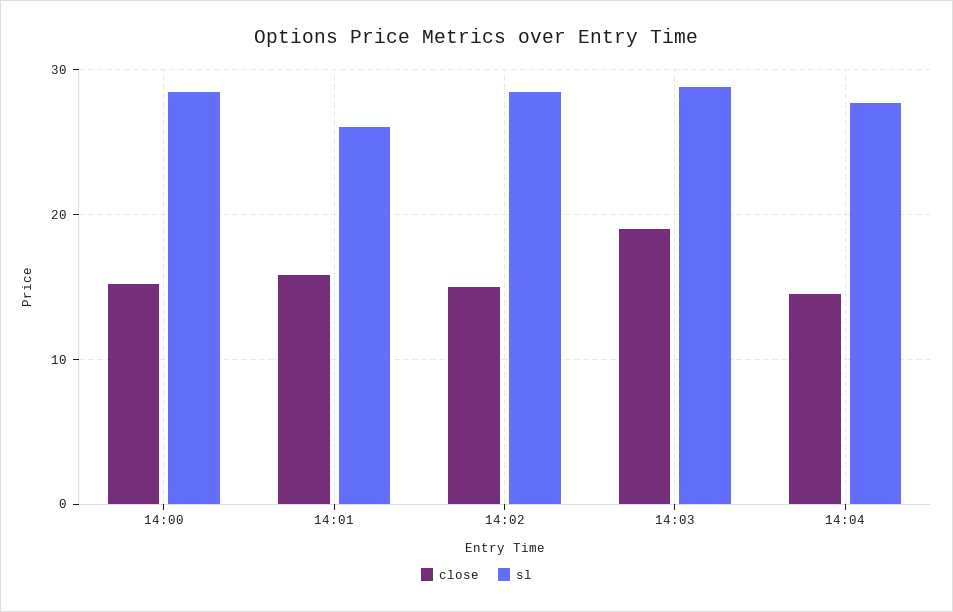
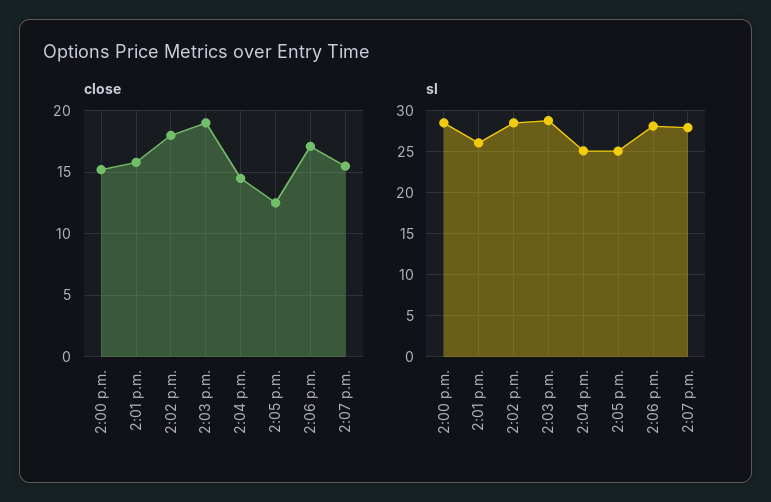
close, 14:02: 15 -> 18
sl, 14:04: 28 -> 25
close, 2:05 p.m.: none -> 12.5
close, 2:06 p.m.: none -> 17
close, 2:07 p.m.: none -> 15.5
sl, 2:05 p.m.: none -> 25
sl, 2:06 p.m.: none -> 28
sl, 2:07 p.m.: none -> 28

